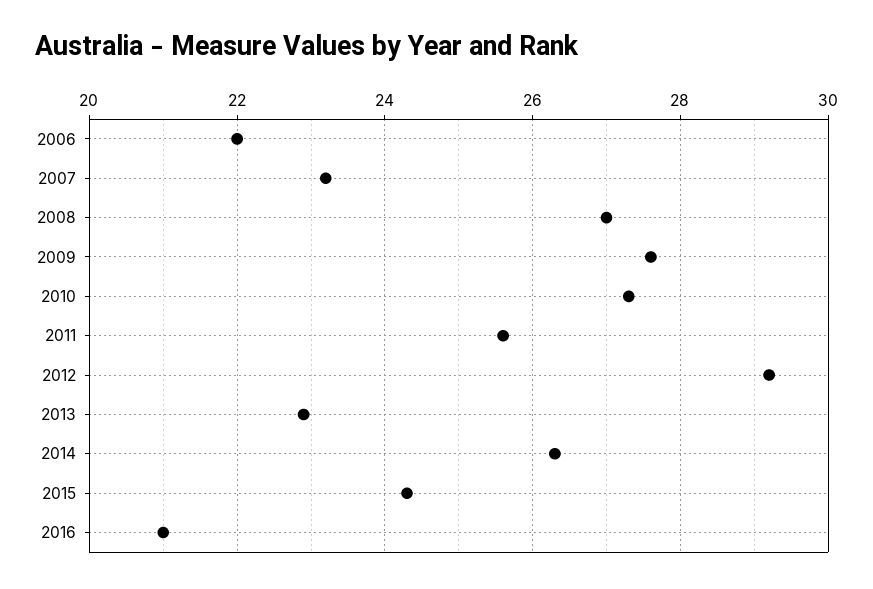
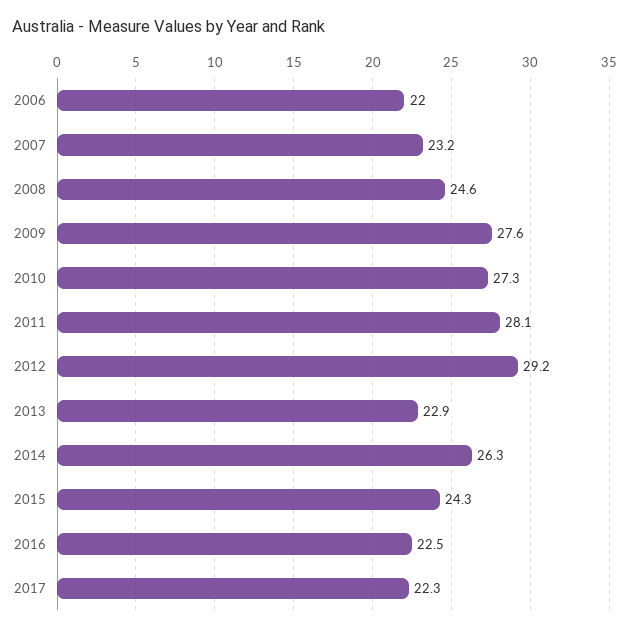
2008: 27 -> 24.6
2011: 25.5 -> 28.1
2016: 21 -> 22.5
2017: none -> 22.3

